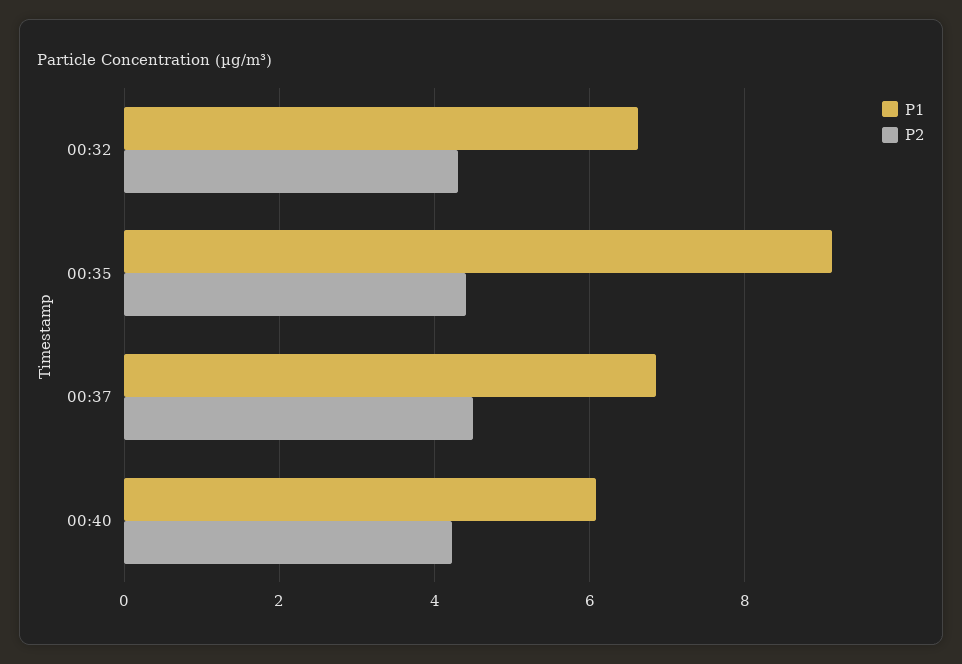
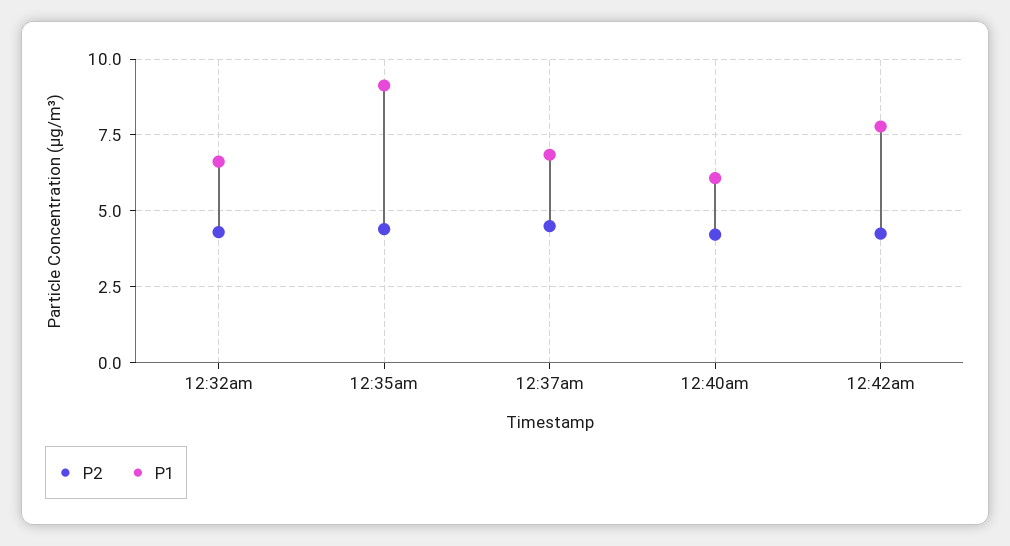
P2, 12:42am: none -> 4.25
P1, 12:42am: none -> 7.75

